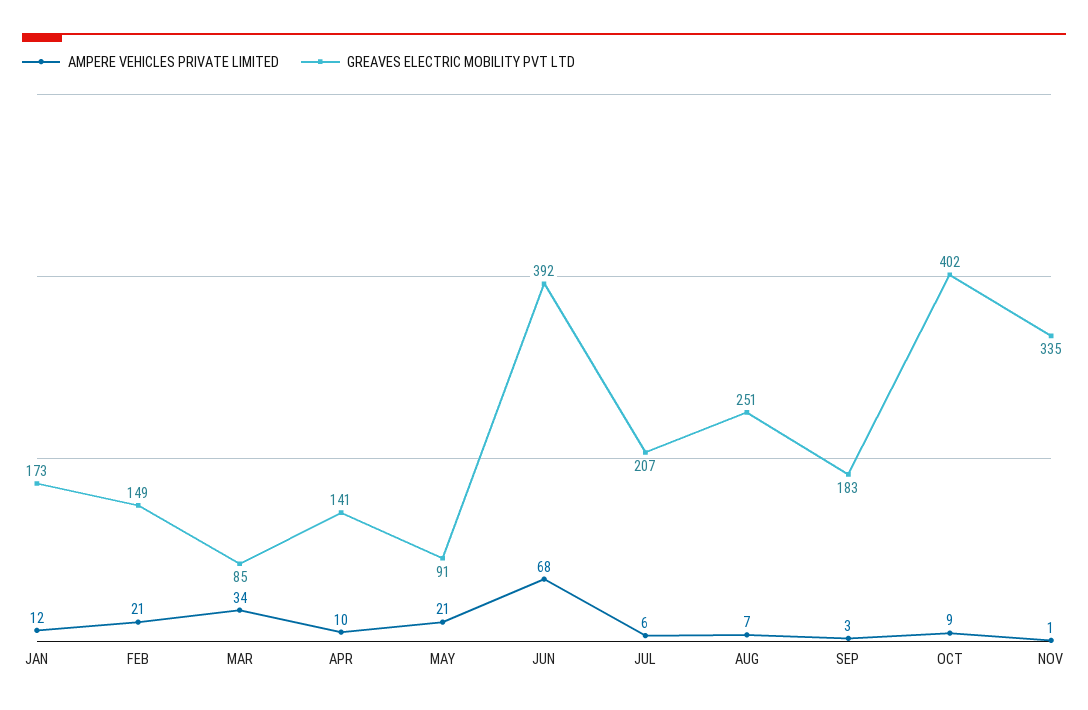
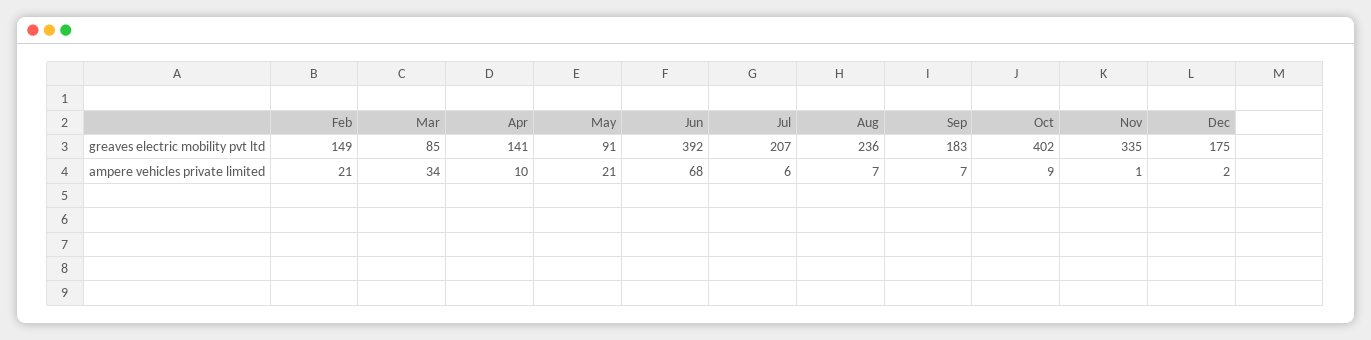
AMPERE VEHICLES PRIVATE LIMITED, JAN: 12 -> none
GREAVES ELECTRIC MOBILITY PVT LTD, JAN: 173 -> none
GREAVES ELECTRIC MOBILITY PVT LTD, AUG: 251 -> 236
AMPERE VEHICLES PRIVATE LIMITED, SEP: 3 -> 7
GREAVES ELECTRIC MOBILITY PVT LTD, Dec: none -> 175
AMPERE VEHICLES PRIVATE LIMITED, Dec: none -> 2

